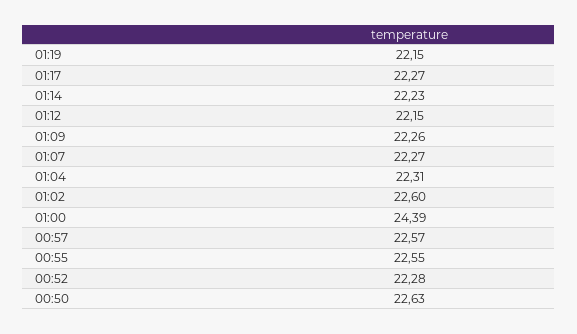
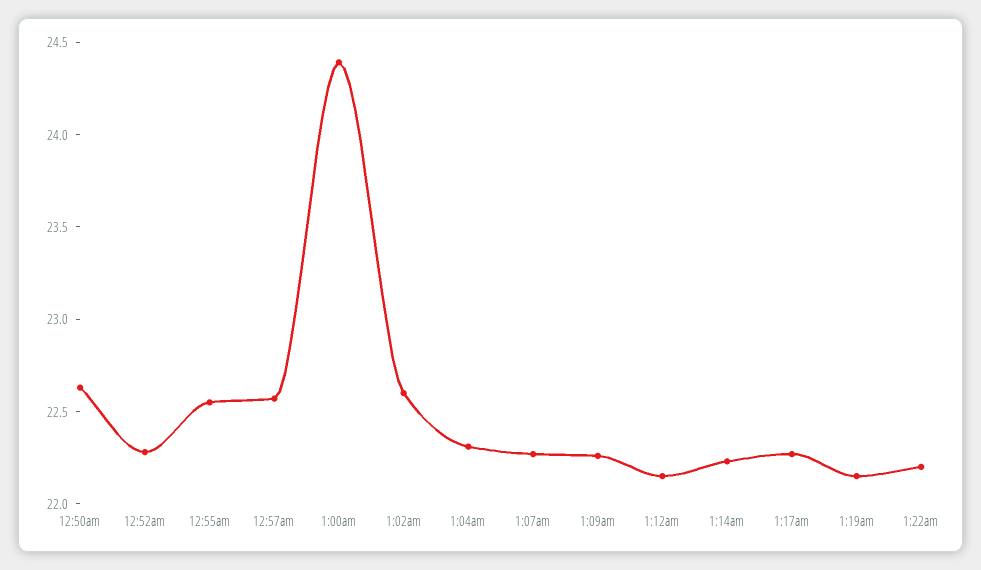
1:22am: none -> 22.2

